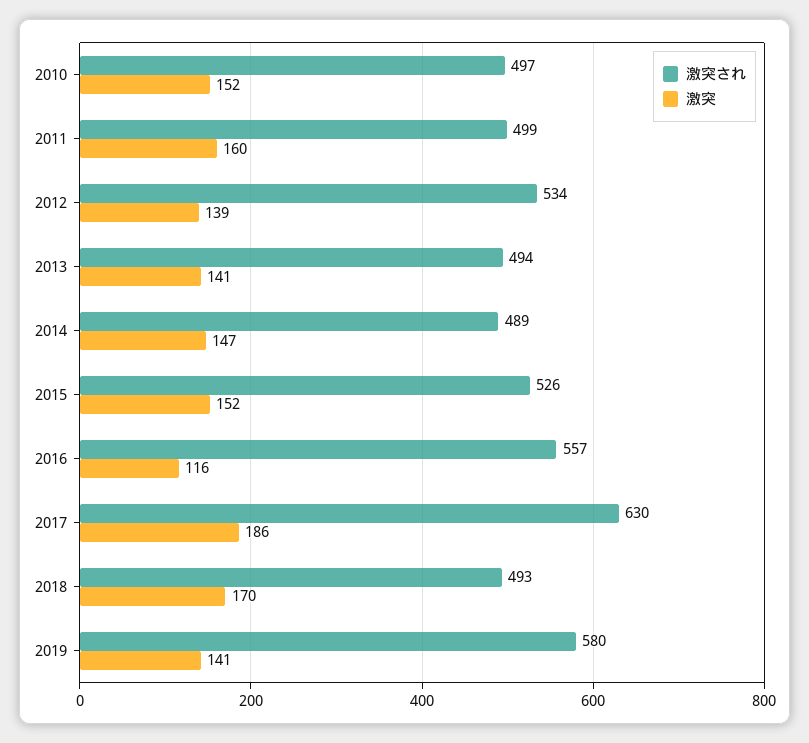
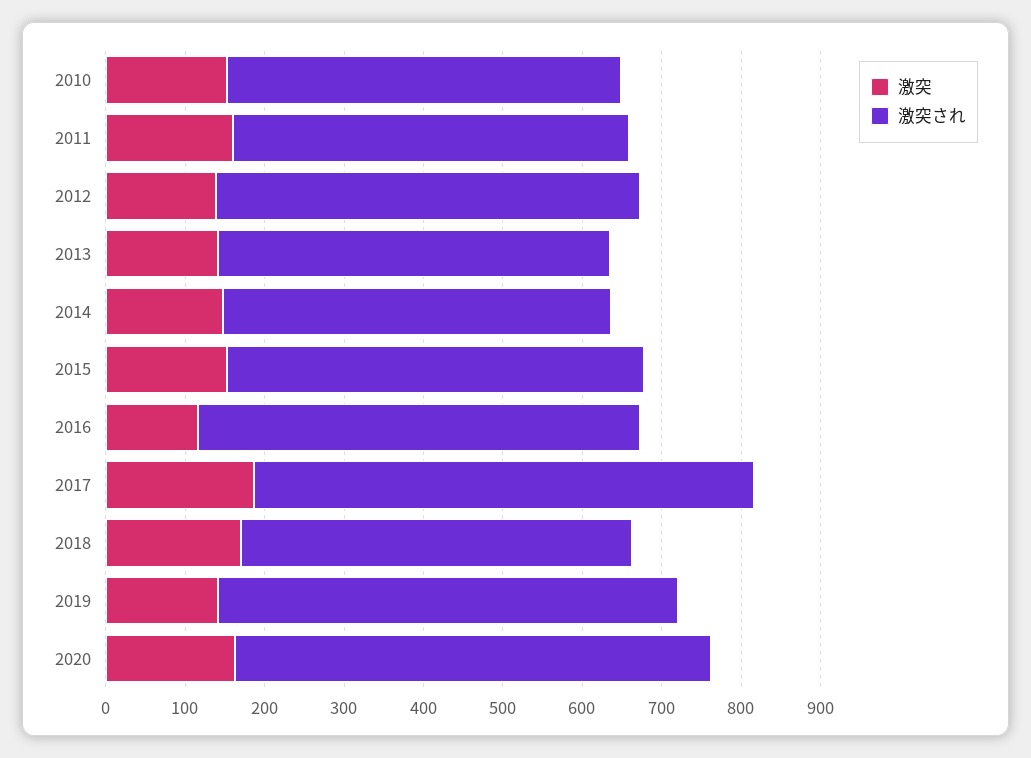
激突, 2020: none -> 160
激突され, 2020: none -> 600

